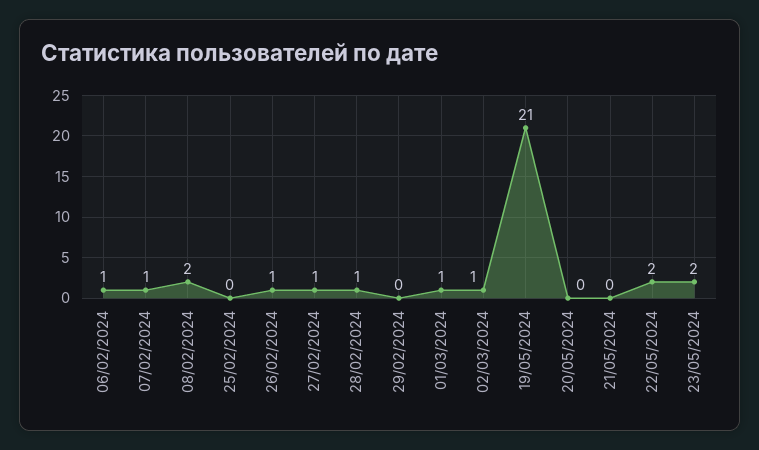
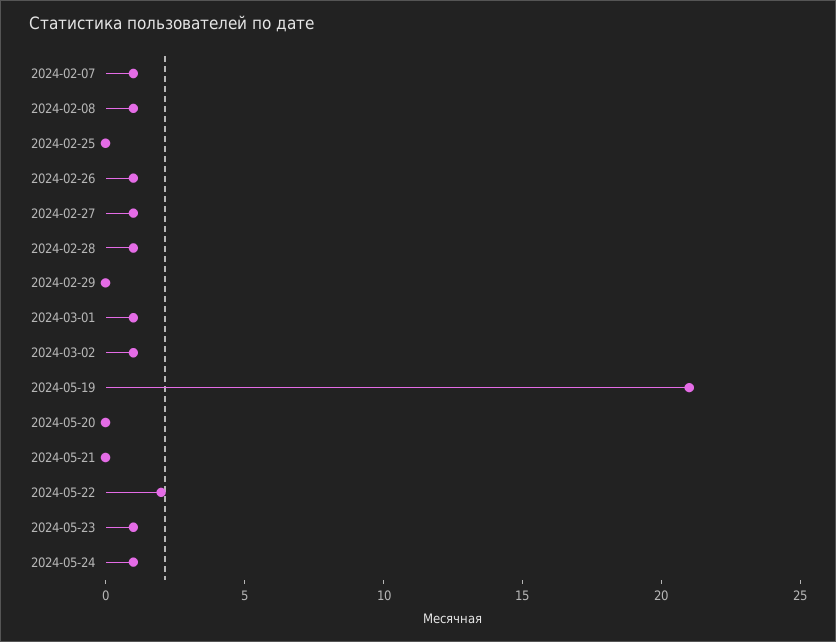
06/02/2024: 1 -> none
08/02/2024: 2 -> 1
23/05/2024: 2 -> 1
2024-05-24: none -> 1

